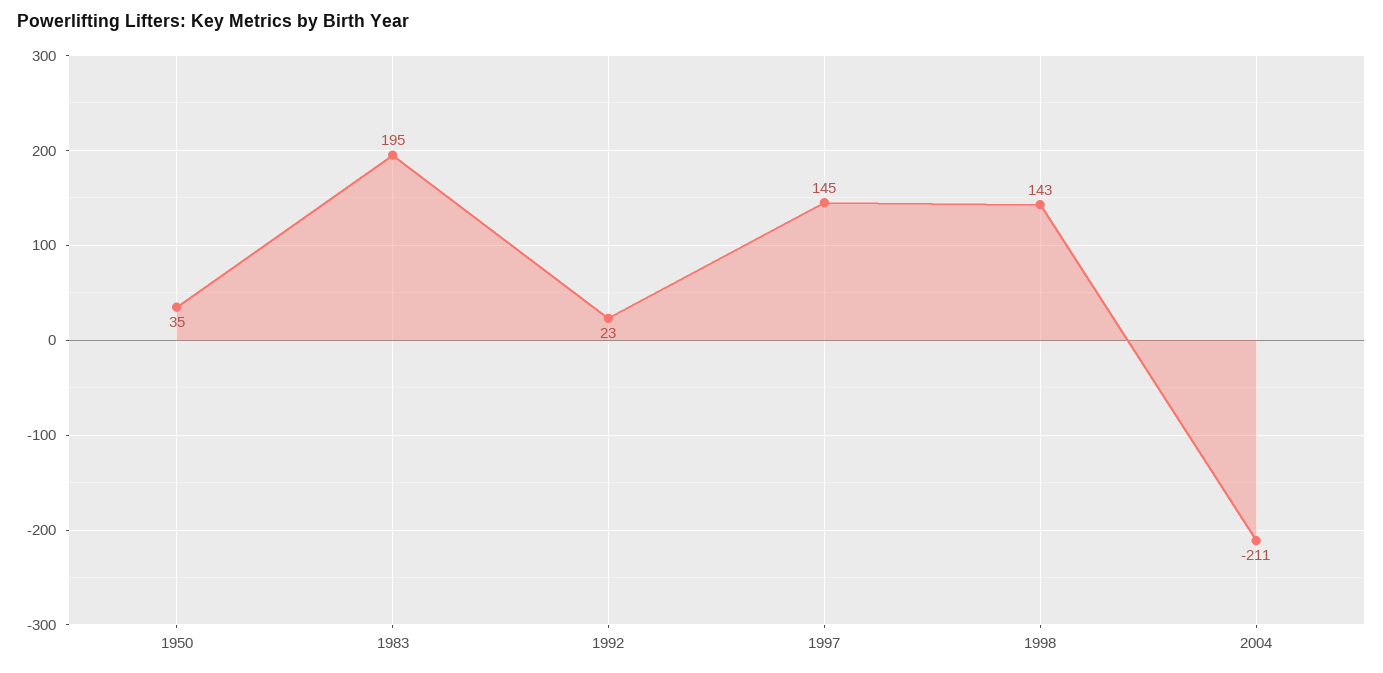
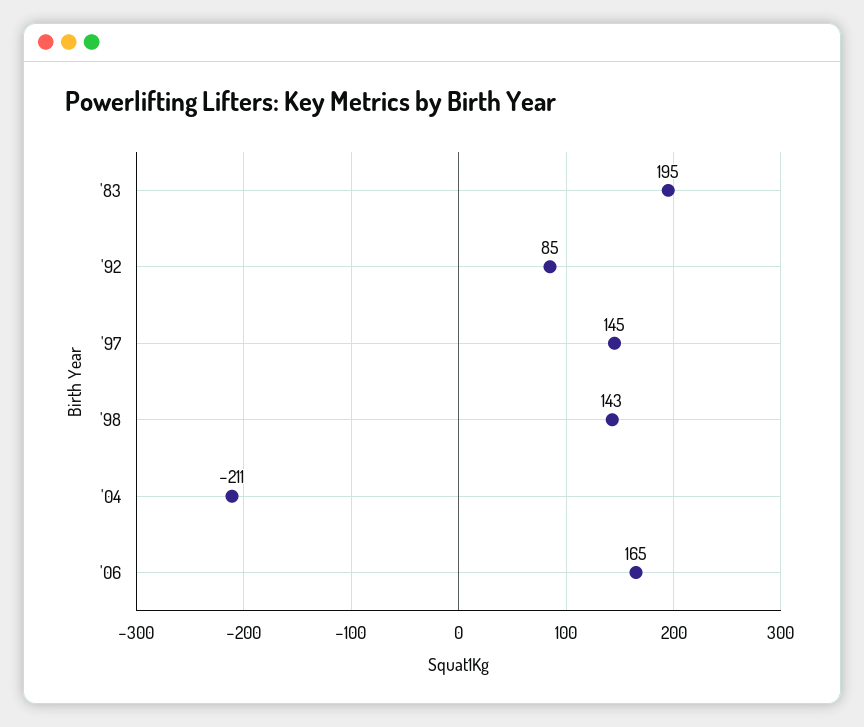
1950: 35 -> none
1992: 23 -> 85
'06: none -> 165

